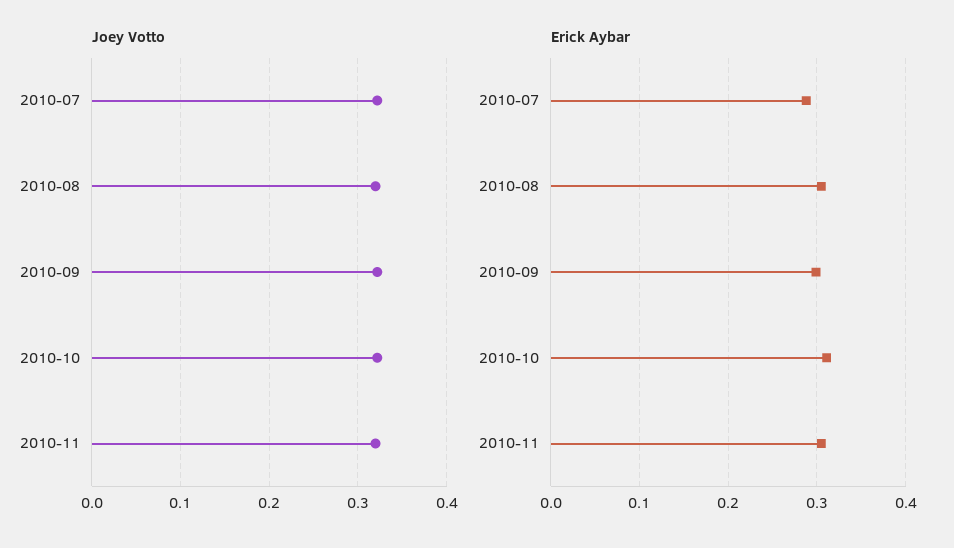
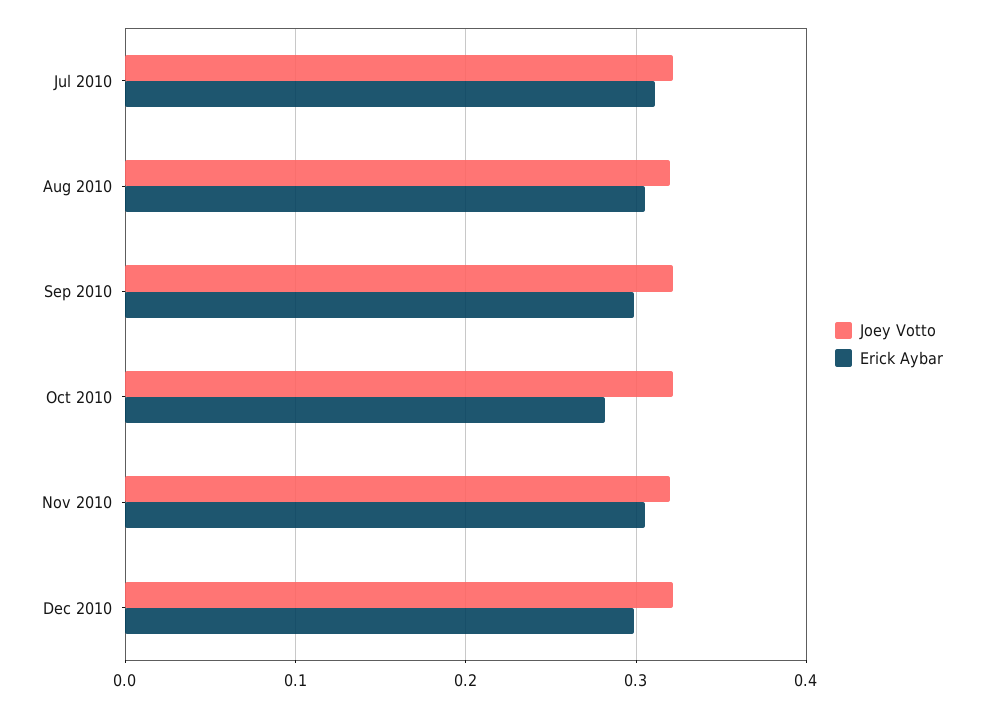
Erick Aybar, 2010-07: 0.29 -> 0.31
Erick Aybar, 2010-10: 0.31 -> 0.28
Joey Votto, Dec 2010: none -> 0.32
Erick Aybar, Dec 2010: none -> 0.3

